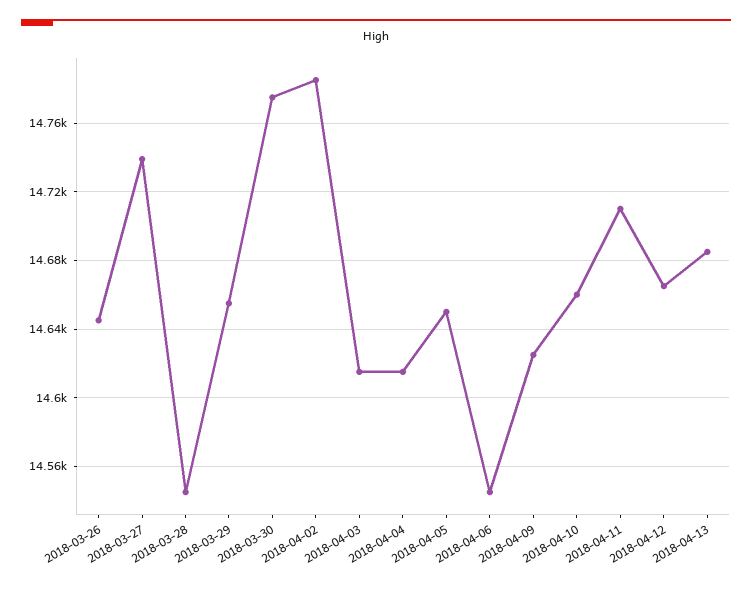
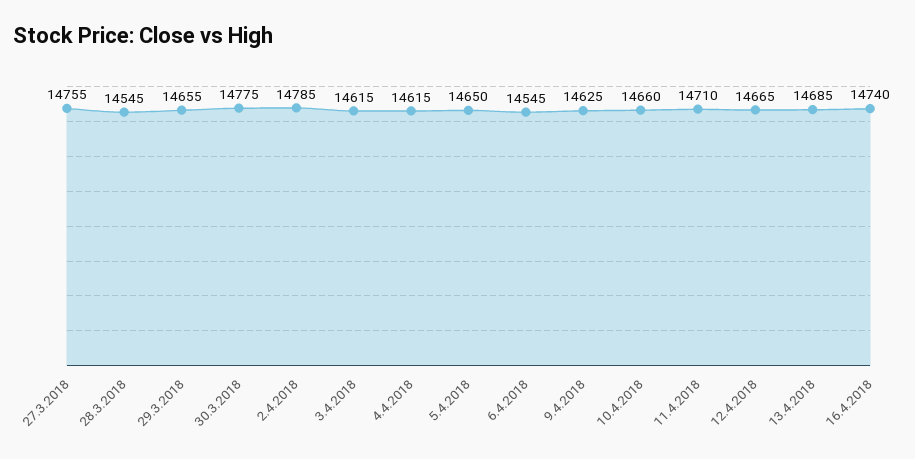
2018-03-26: 14645 -> none
2018-03-27: 14740 -> 14755
16.4.2018: none -> 14740

